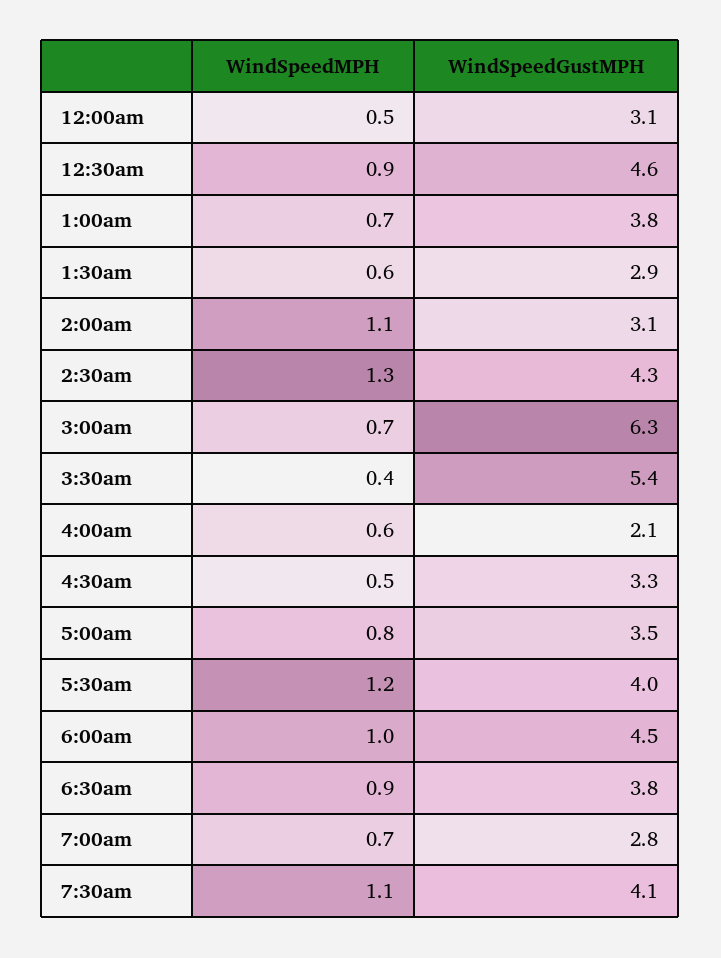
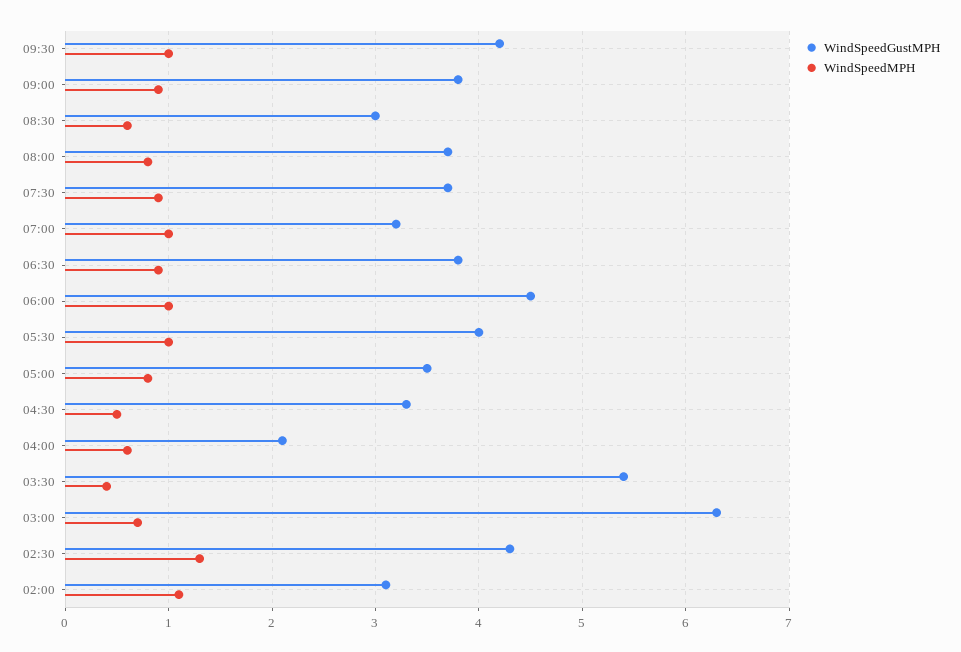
WindSpeedMPH, 12:00am: 0.5 -> none
WindSpeedGustMPH, 12:00am: 3.1 -> none
WindSpeedMPH, 12:30am: 0.9 -> none
WindSpeedGustMPH, 12:30am: 4.6 -> none
WindSpeedMPH, 1:00am: 0.7 -> none
WindSpeedGustMPH, 1:00am: 3.8 -> none
WindSpeedMPH, 1:30am: 0.6 -> none
WindSpeedGustMPH, 1:30am: 2.9 -> none
WindSpeedMPH, 5:30am: 1.2 -> 1
WindSpeedMPH, 7:00am: 0.7 -> 1
WindSpeedGustMPH, 7:00am: 2.8 -> 3.2
WindSpeedMPH, 7:30am: 1.1 -> 0.9
WindSpeedGustMPH, 7:30am: 4.1 -> 3.7
WindSpeedGustMPH, 09:30: none -> 4.2
WindSpeedMPH, 09:30: none -> 1
WindSpeedGustMPH, 09:00: none -> 3.8
WindSpeedMPH, 09:00: none -> 0.9
WindSpeedGustMPH, 08:30: none -> 3
WindSpeedMPH, 08:30: none -> 0.6
WindSpeedGustMPH, 08:00: none -> 3.7
WindSpeedMPH, 08:00: none -> 0.8

